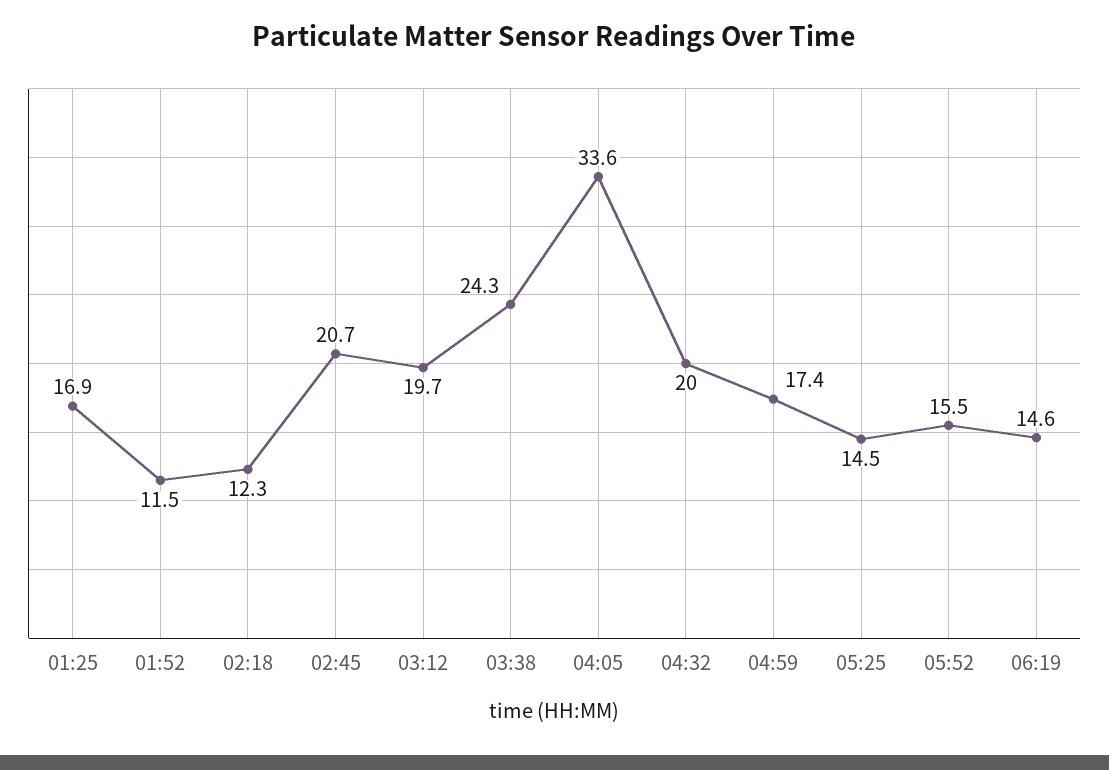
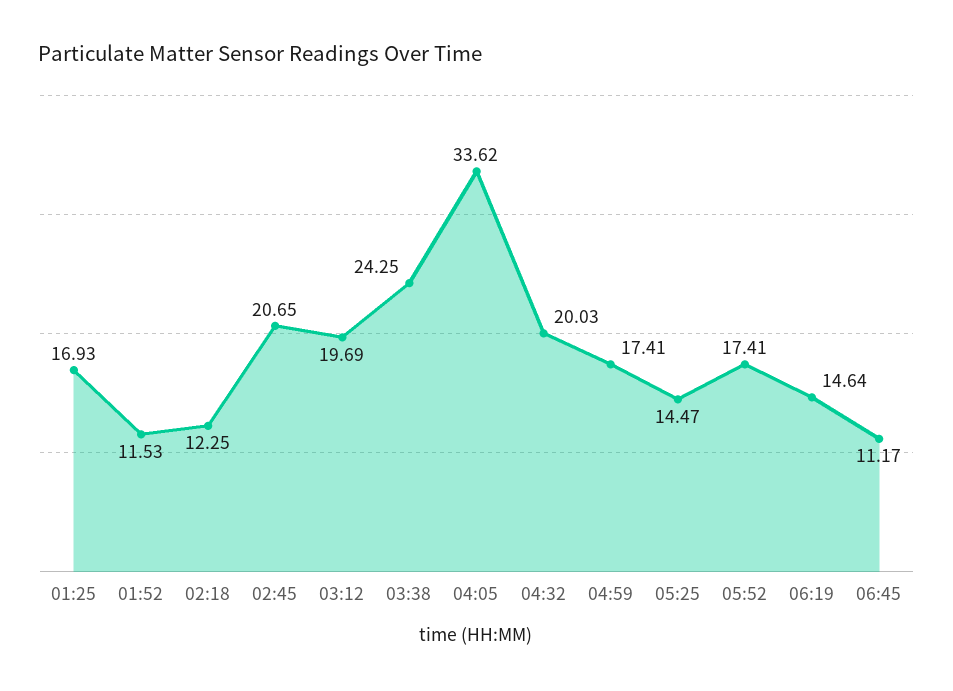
05:52: 15.5 -> 17.41
06:45: none -> 11.17

